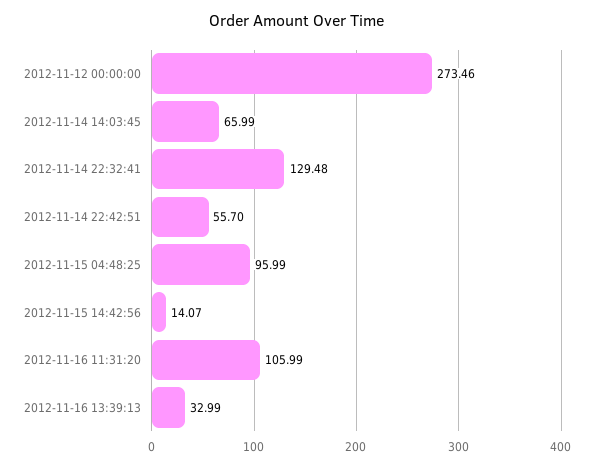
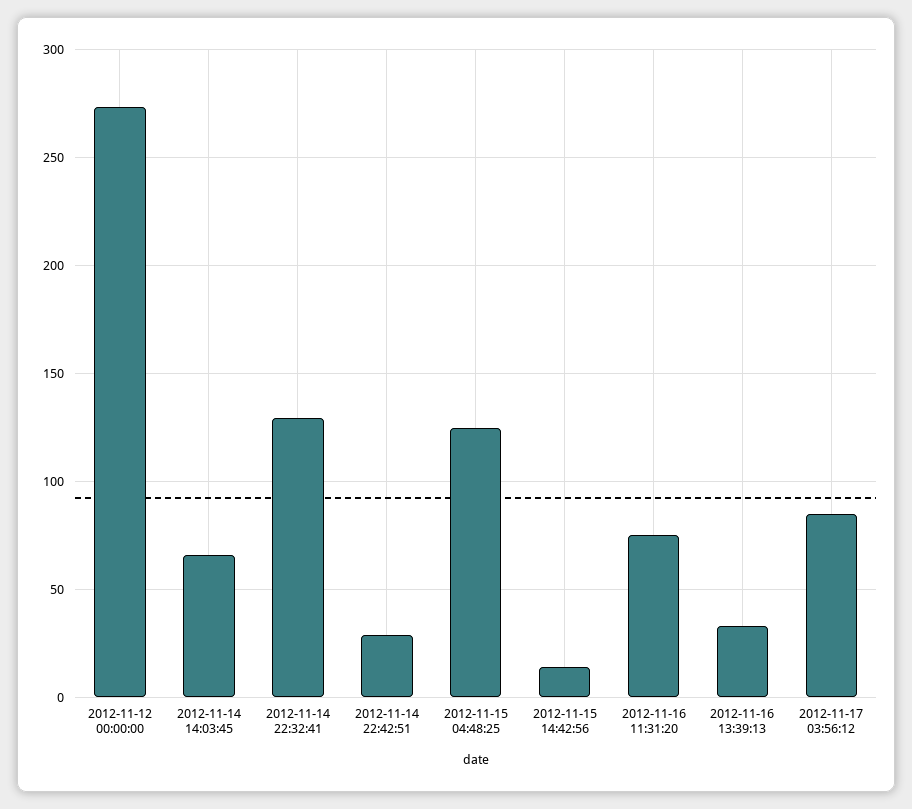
2012-11-14 22:42:51: 55.7 -> 30
2012-11-15 04:48:25: 95.99 -> 125
2012-11-16 11:31:20: 105.99 -> 75
2012-11-17 03:56:12: none -> 85

